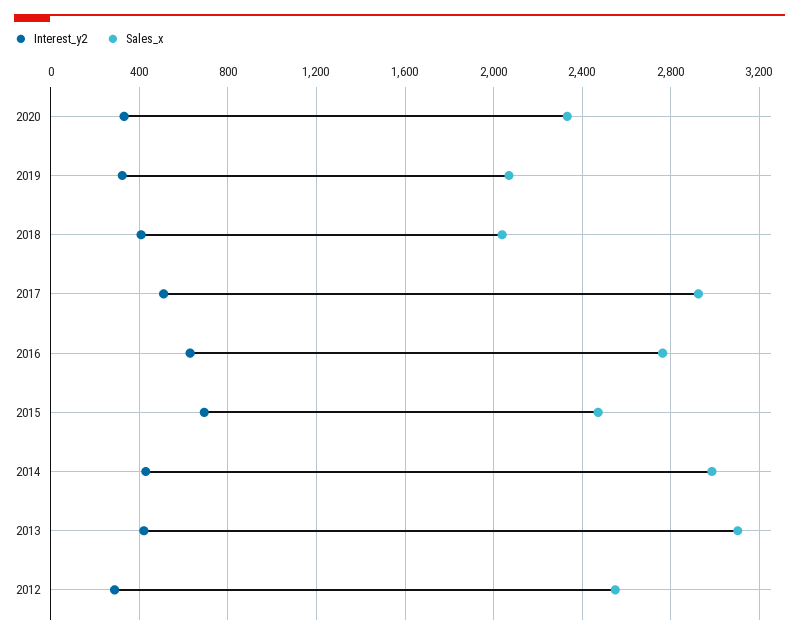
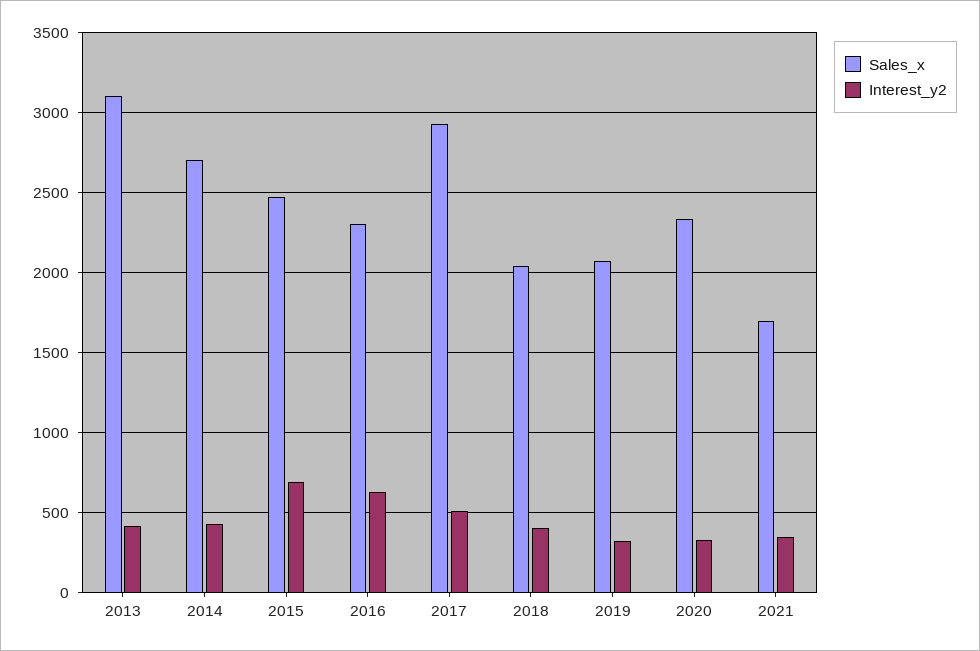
Sales_x, 2016: 2750 -> 2300
Sales_x, 2014: 3000 -> 2700
Interest_y2, 2012: 300 -> none
Sales_x, 2012: 2550 -> none
Sales_x, 2021: none -> 1700
Interest_y2, 2021: none -> 350

